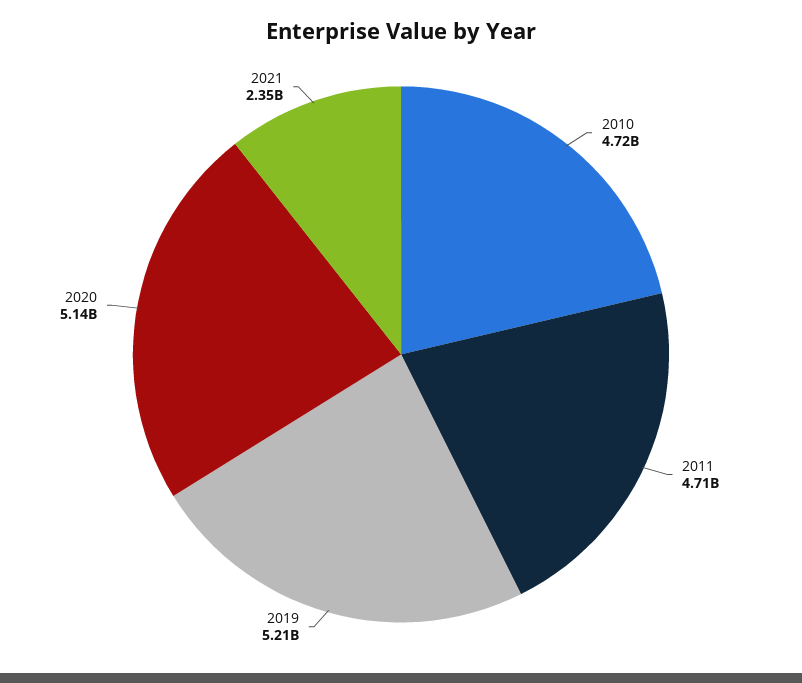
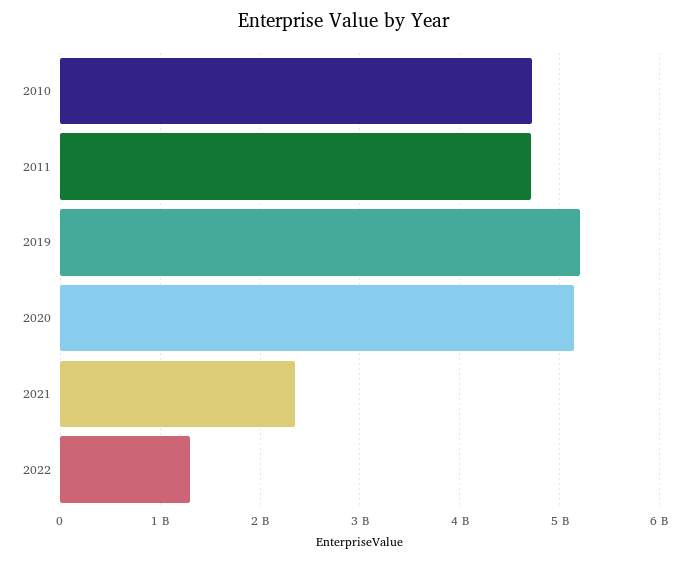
2022: none -> 1300000000

